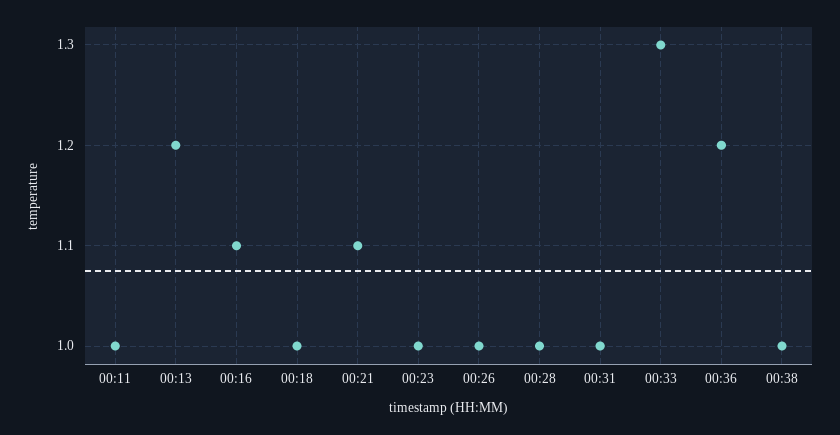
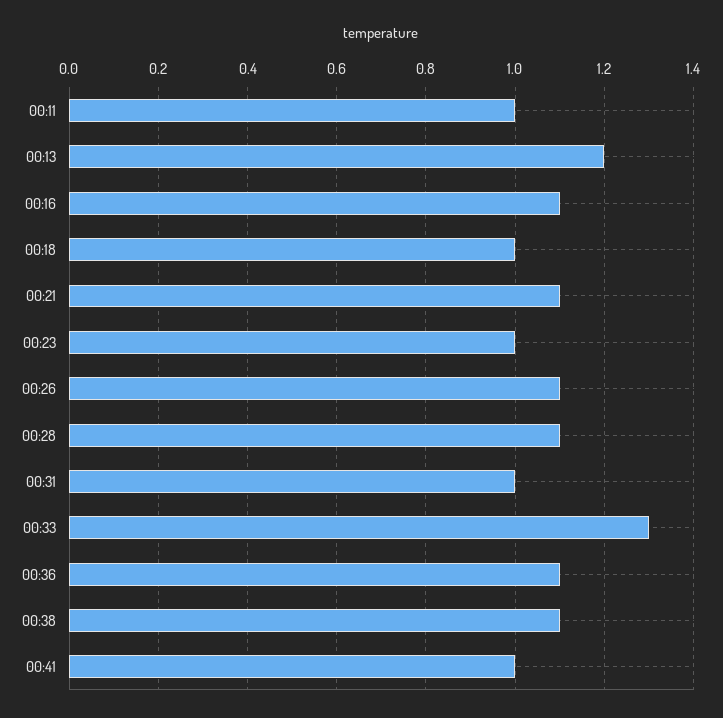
00:26: 1 -> 1.1
00:28: 1 -> 1.1
00:36: 1.2 -> 1.1
00:38: 1 -> 1.1
00:41: none -> 1

